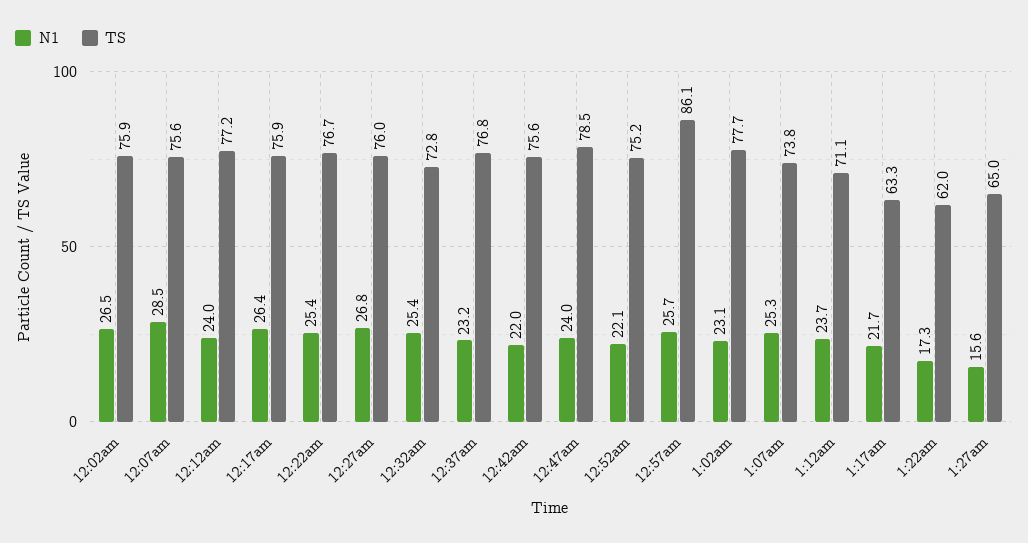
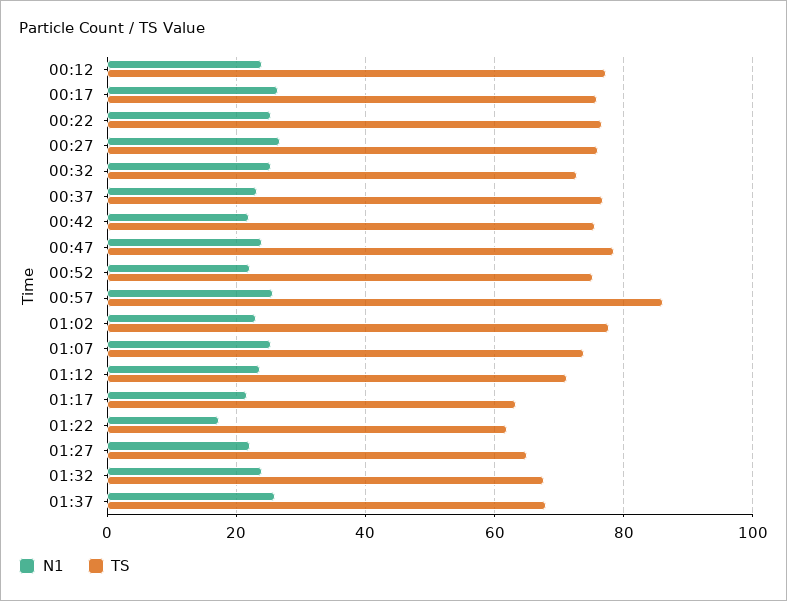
N1, 12:02am: 26.5 -> none
TS, 12:02am: 75.9 -> none
N1, 12:07am: 28.5 -> none
TS, 12:07am: 75.6 -> none
N1, 1:27am: 15.6 -> 22
N1, 01:32: none -> 24
TS, 01:32: none -> 68
N1, 01:37: none -> 26
TS, 01:37: none -> 68

